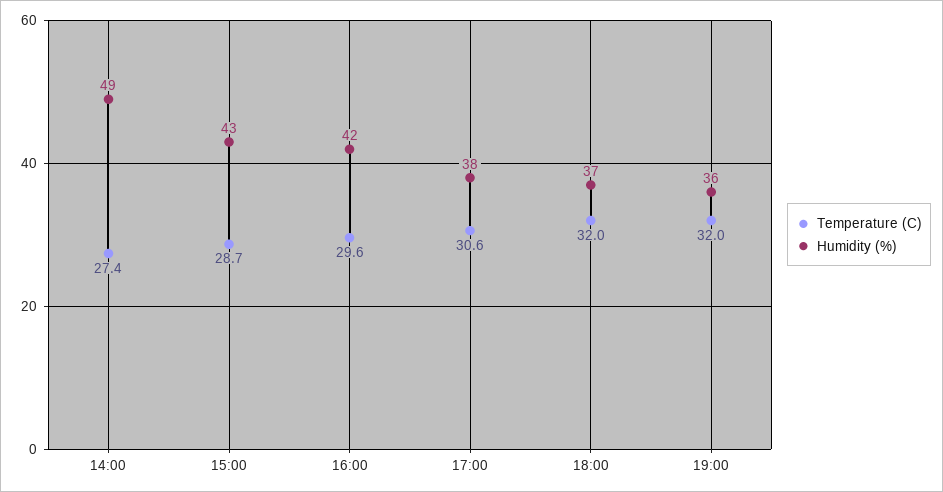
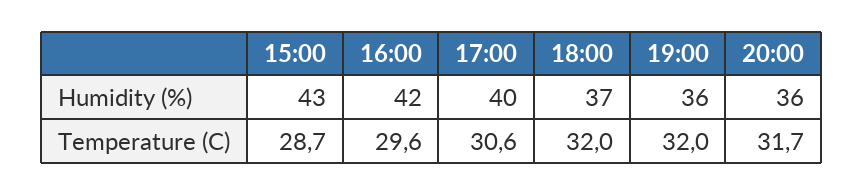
Temperature (C), 14:00: 27.4 -> none
Humidity (%), 14:00: 49 -> none
Humidity (%), 17:00: 38 -> 40
Humidity (%), 20:00: none -> 36
Temperature (C), 20:00: none -> 31.7

